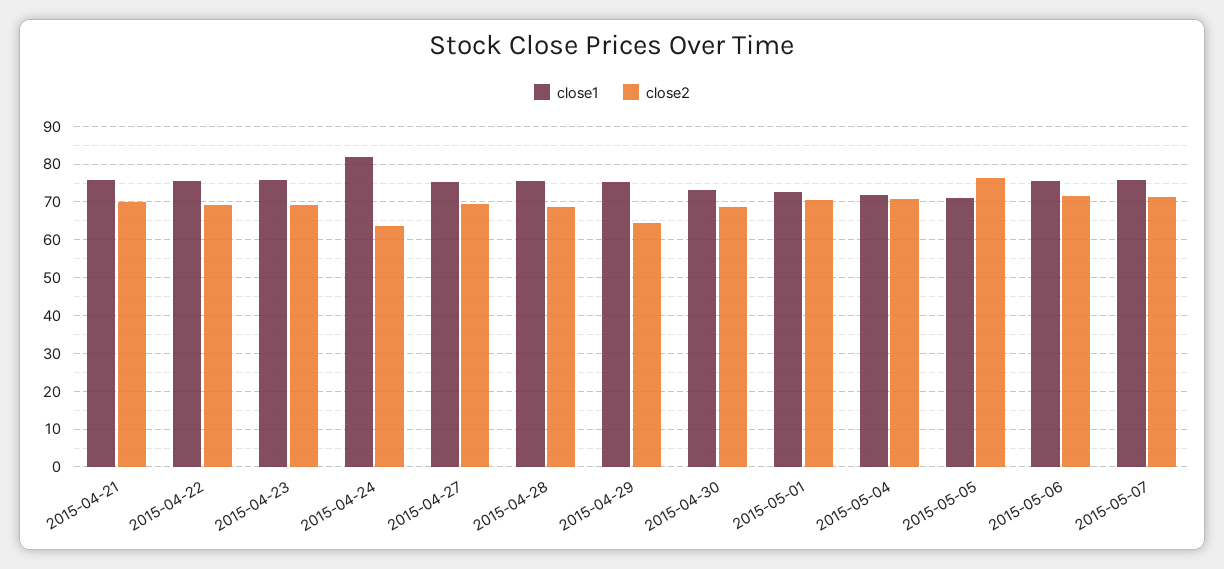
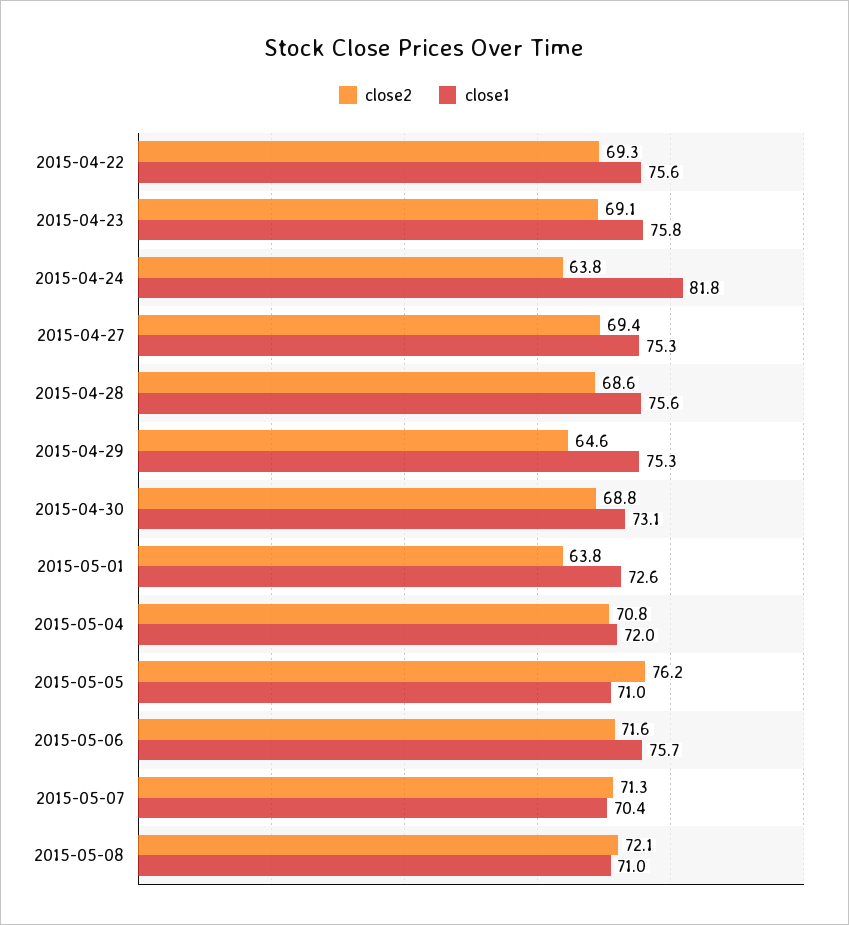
close1, 2015-04-21: 76 -> none
close2, 2015-04-21: 70 -> none
close2, 2015-05-01: 70 -> 63.8
close1, 2015-05-07: 76 -> 70.4
close2, 2015-05-08: none -> 72.1
close1, 2015-05-08: none -> 71

